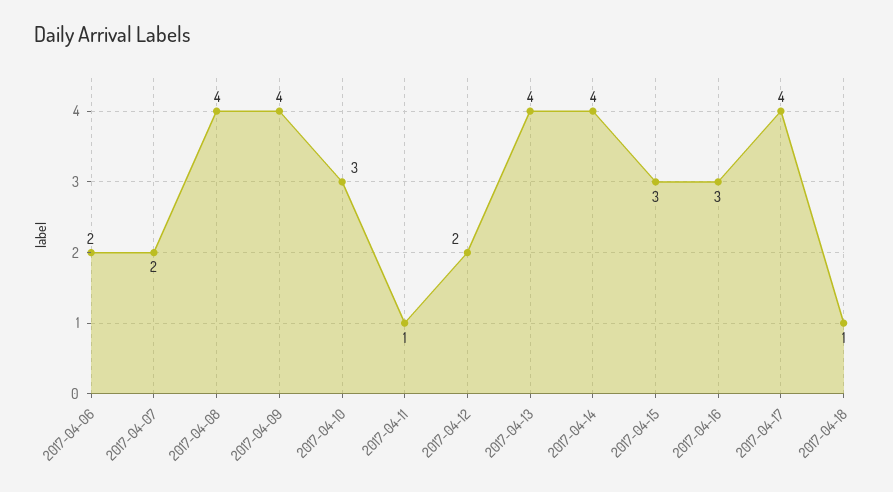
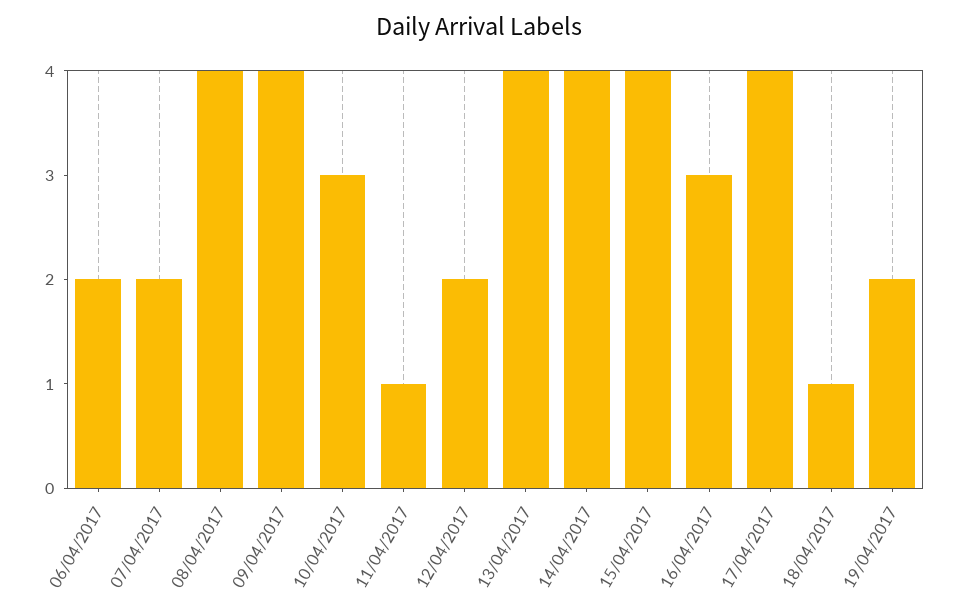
2017-04-15: 3 -> 4
19/04/2017: none -> 2

